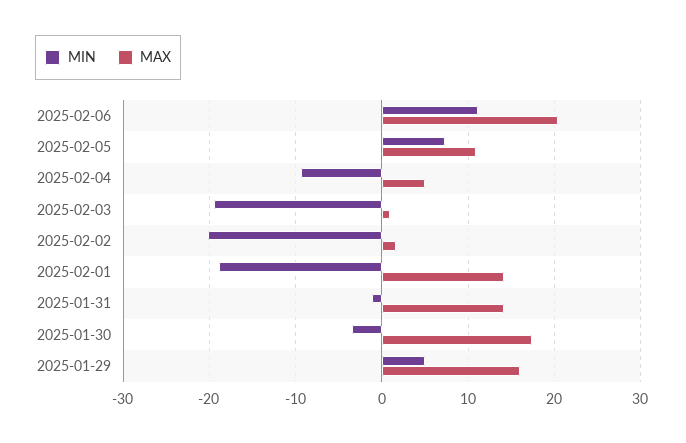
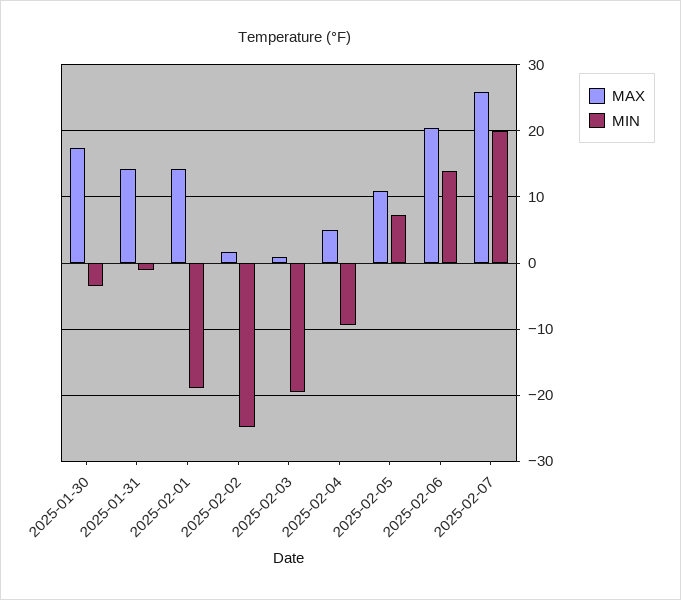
MIN, 2025-02-06: 11 -> 14
MIN, 2025-02-02: -20 -> -25
MIN, 2025-01-29: 5 -> none
MAX, 2025-01-29: 16 -> none
MAX, 2025-02-07: none -> 26
MIN, 2025-02-07: none -> 20

